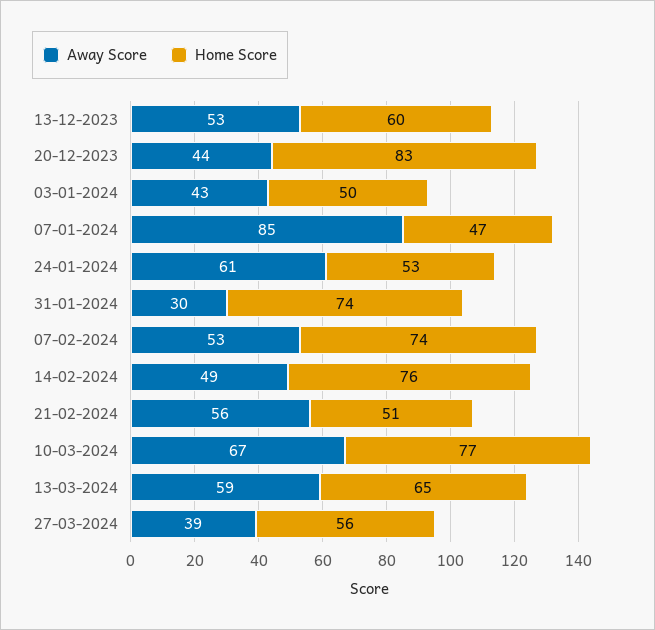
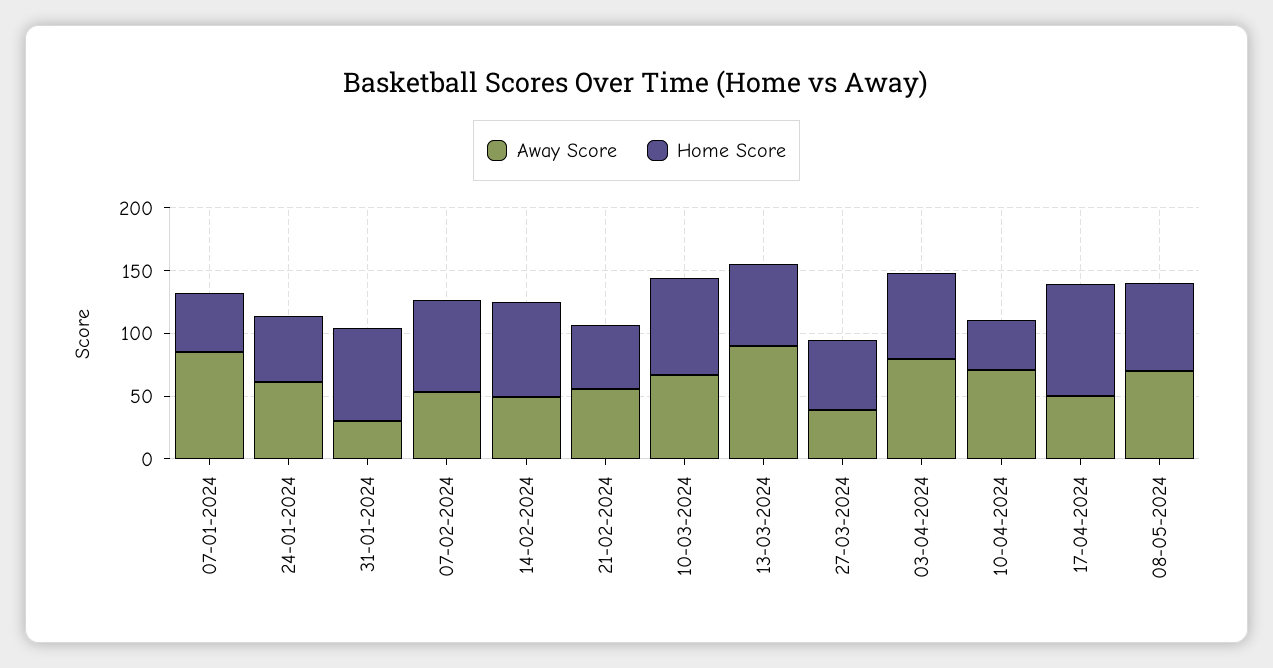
Away Score, 13-12-2023: 53 -> none
Home Score, 13-12-2023: 60 -> none
Away Score, 20-12-2023: 44 -> none
Home Score, 20-12-2023: 83 -> none
Away Score, 03-01-2024: 43 -> none
Home Score, 03-01-2024: 50 -> none
Away Score, 13-03-2024: 59 -> 90
Away Score, 03-04-2024: none -> 80
Home Score, 03-04-2024: none -> 70
Away Score, 10-04-2024: none -> 70
Home Score, 10-04-2024: none -> 40
Away Score, 17-04-2024: none -> 50
Home Score, 17-04-2024: none -> 90
Away Score, 08-05-2024: none -> 70
Home Score, 08-05-2024: none -> 70

